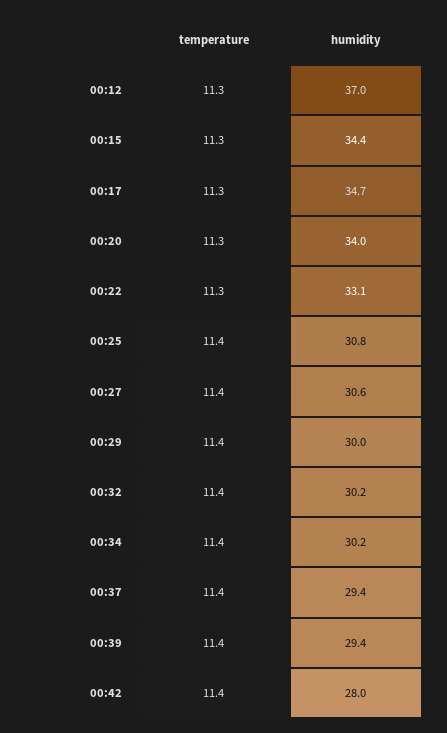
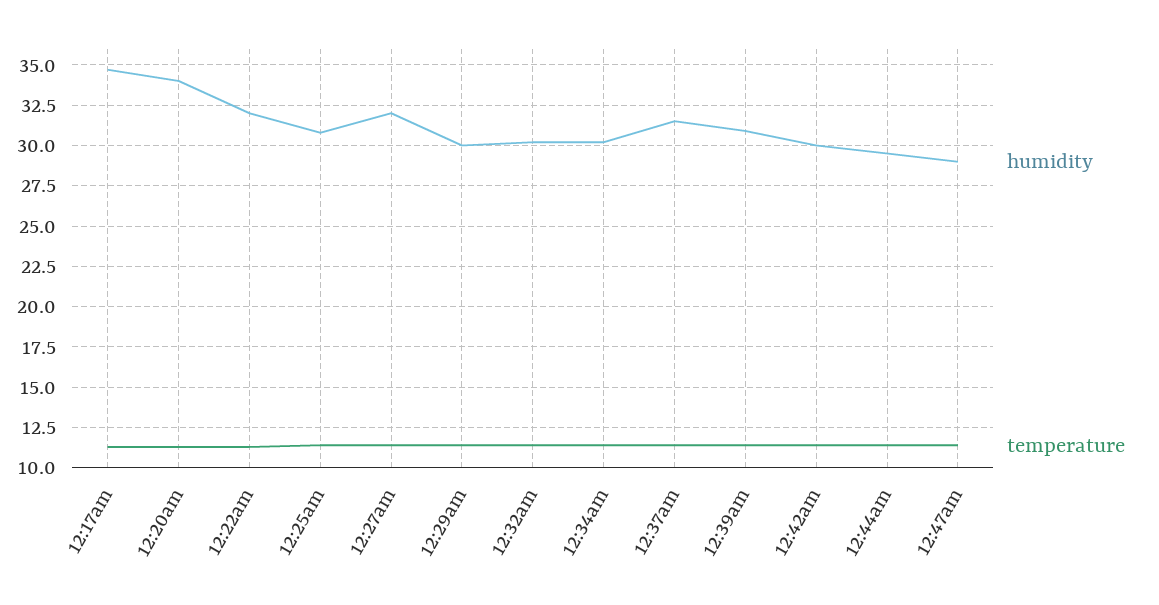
temperature, 00:12: 11.3 -> none
humidity, 00:12: 37 -> none
temperature, 00:15: 11.3 -> none
humidity, 00:15: 34.4 -> none
humidity, 00:22: 33.1 -> 32
humidity, 00:27: 30.6 -> 32
humidity, 00:37: 29.4 -> 31.5
humidity, 00:39: 29.4 -> 31
humidity, 00:42: 28 -> 30
humidity, 12:44am: none -> 29.5
temperature, 12:44am: none -> 11.5
humidity, 12:47am: none -> 29
temperature, 12:47am: none -> 11.5

